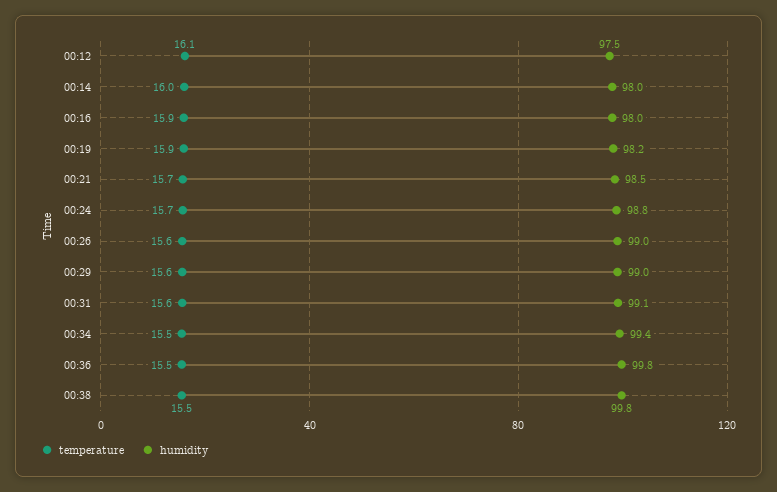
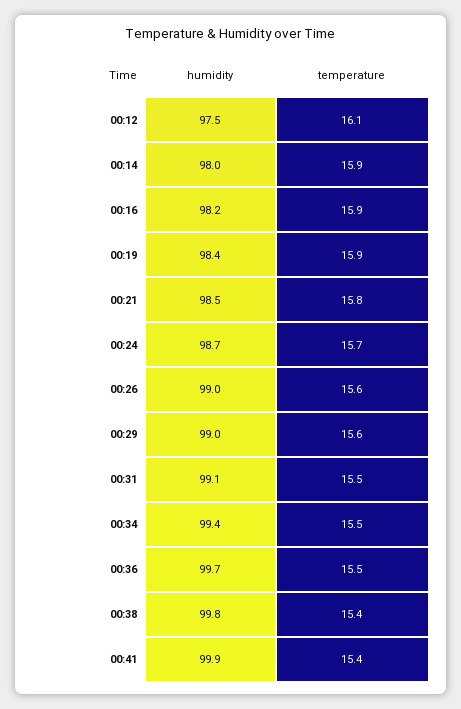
temperature, 00:14: 16 -> 15.9
humidity, 00:16: 98 -> 98.2
humidity, 00:19: 98.2 -> 98.4
temperature, 00:21: 15.7 -> 15.8
humidity, 00:24: 98.8 -> 98.7
temperature, 00:31: 15.6 -> 15.5
humidity, 00:36: 99.8 -> 99.7
temperature, 00:38: 15.5 -> 15.4
humidity, 00:41: none -> 99.9
temperature, 00:41: none -> 15.4

